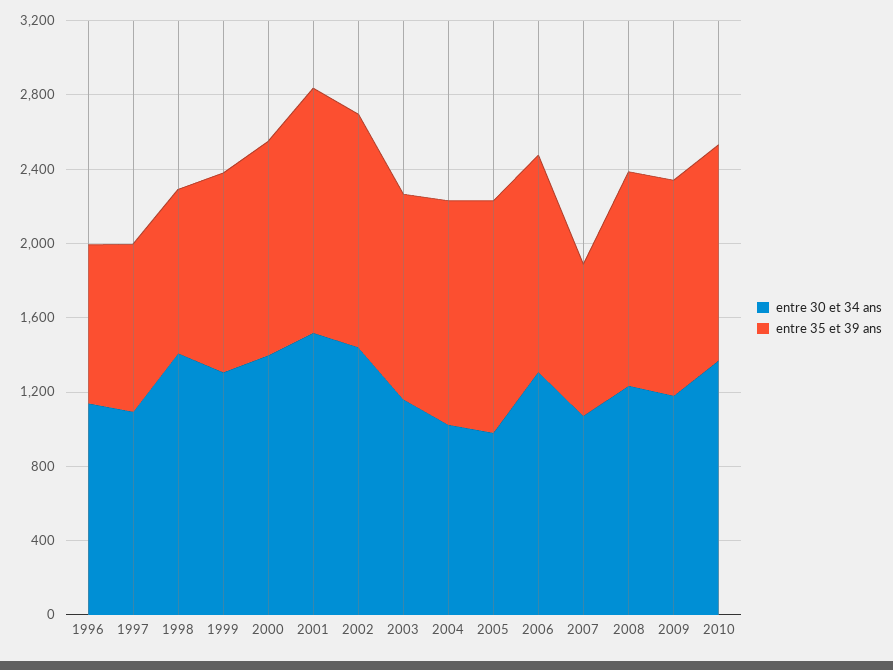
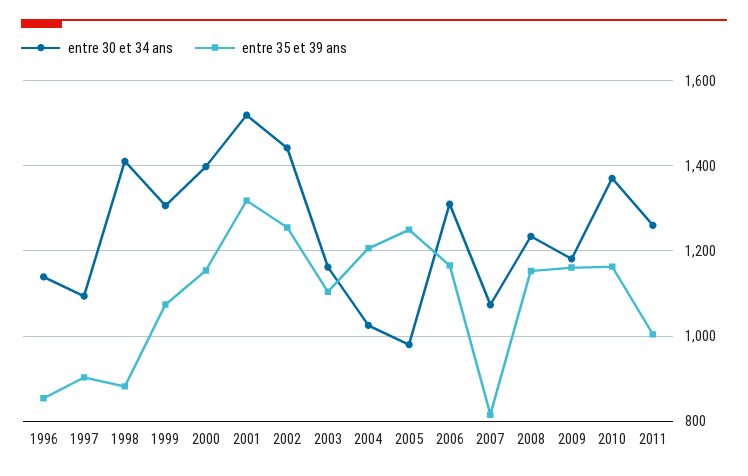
entre 30 et 34 ans, 2011: none -> 1260
entre 35 et 39 ans, 2011: none -> 1000

